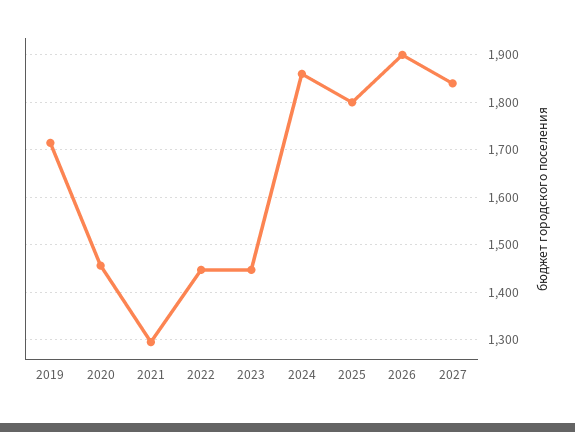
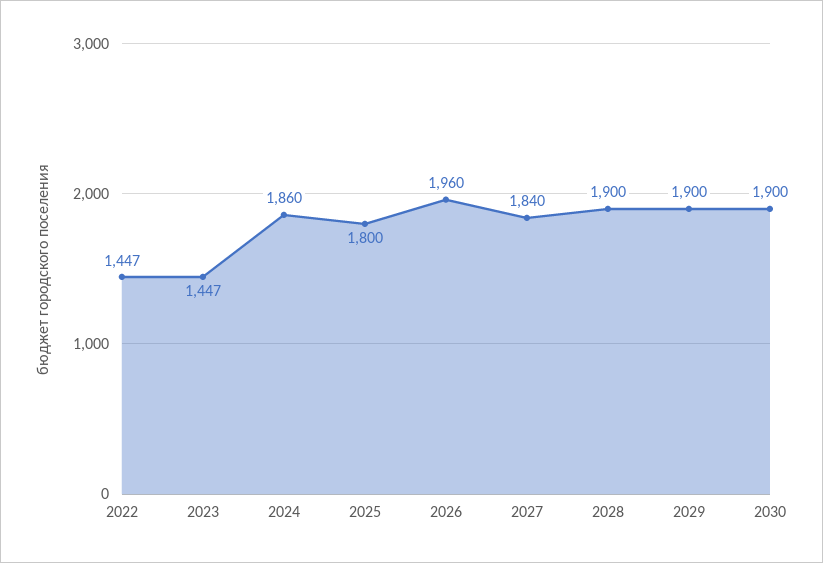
2019: 1720 -> none
2020: 1460 -> none
2021: 1300 -> none
2026: 1900 -> 1960
2028: none -> 1900
2029: none -> 1900
2030: none -> 1900

